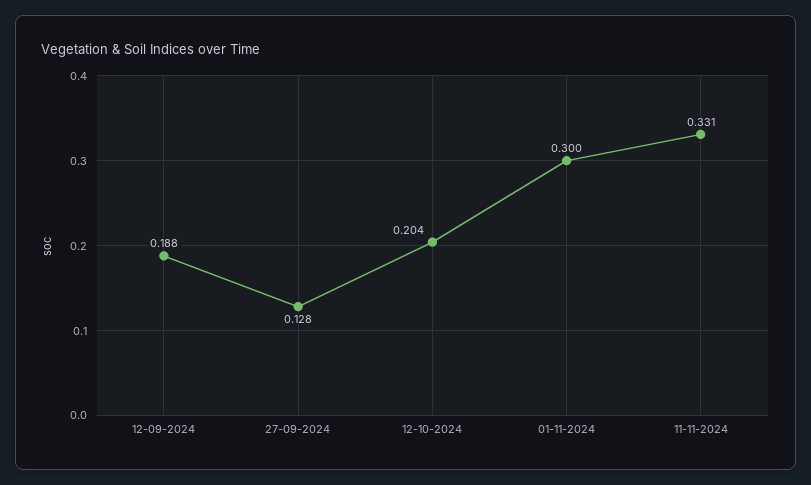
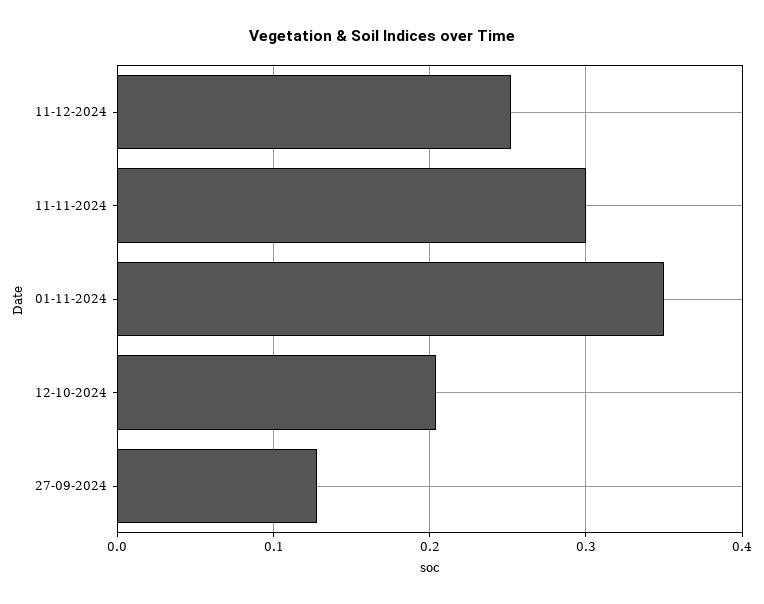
12-09-2024: 0.188 -> none
01-11-2024: 0.3 -> 0.35
11-11-2024: 0.331 -> 0.3
11-12-2024: none -> 0.25

